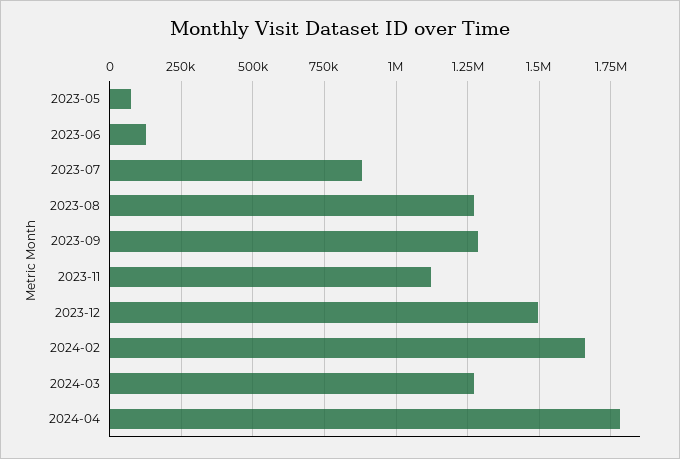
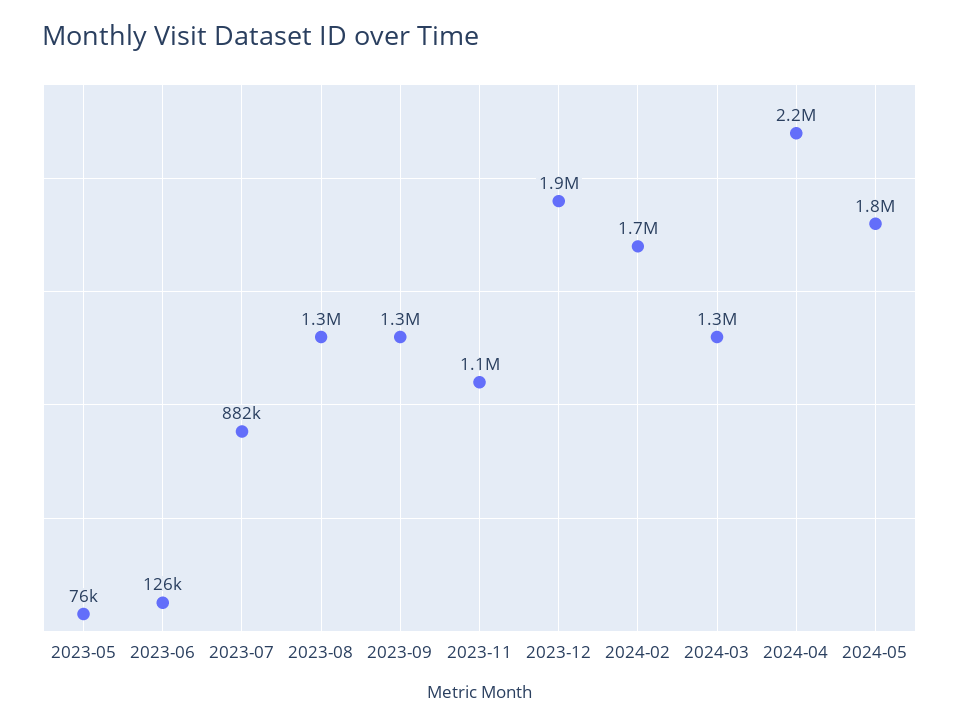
2023-12: 1500000 -> 1900000
2024-04: 1775000 -> 2200000
2024-05: none -> 1800000

